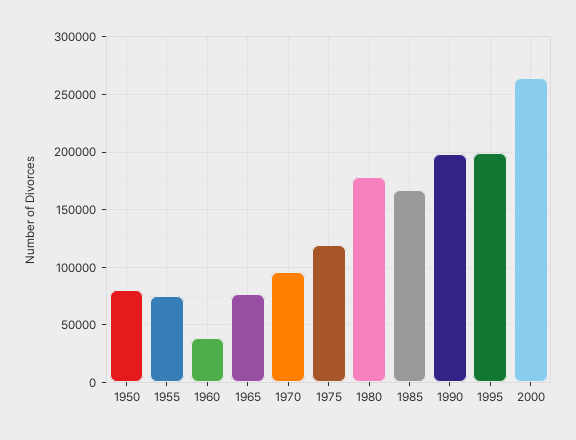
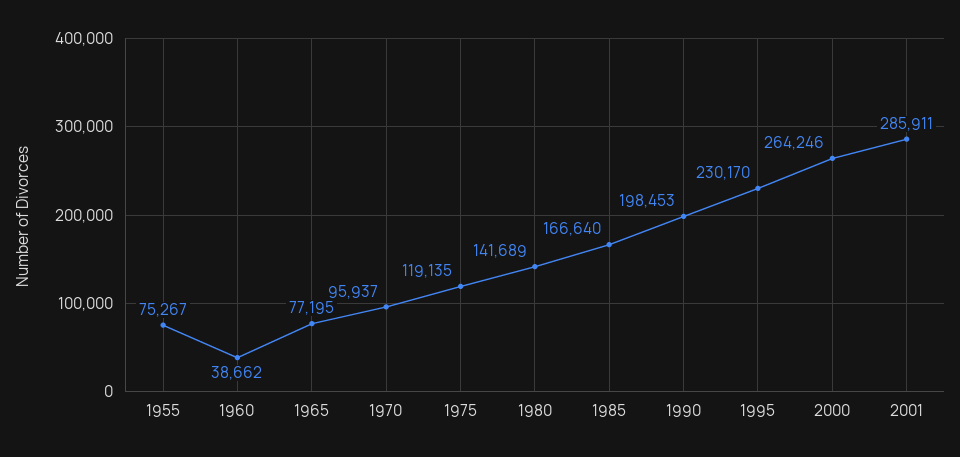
1950: 80000 -> none
1980: 180000 -> 141689
1995: 200000 -> 230170
2001: none -> 285911

